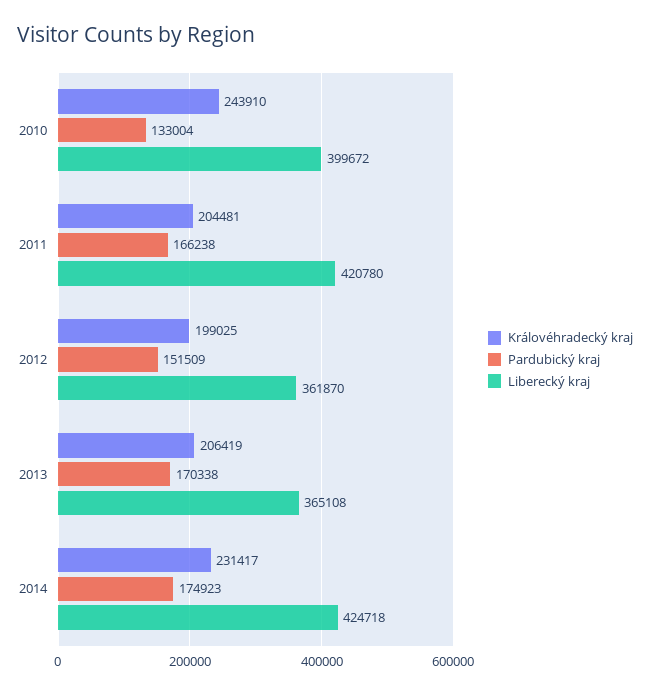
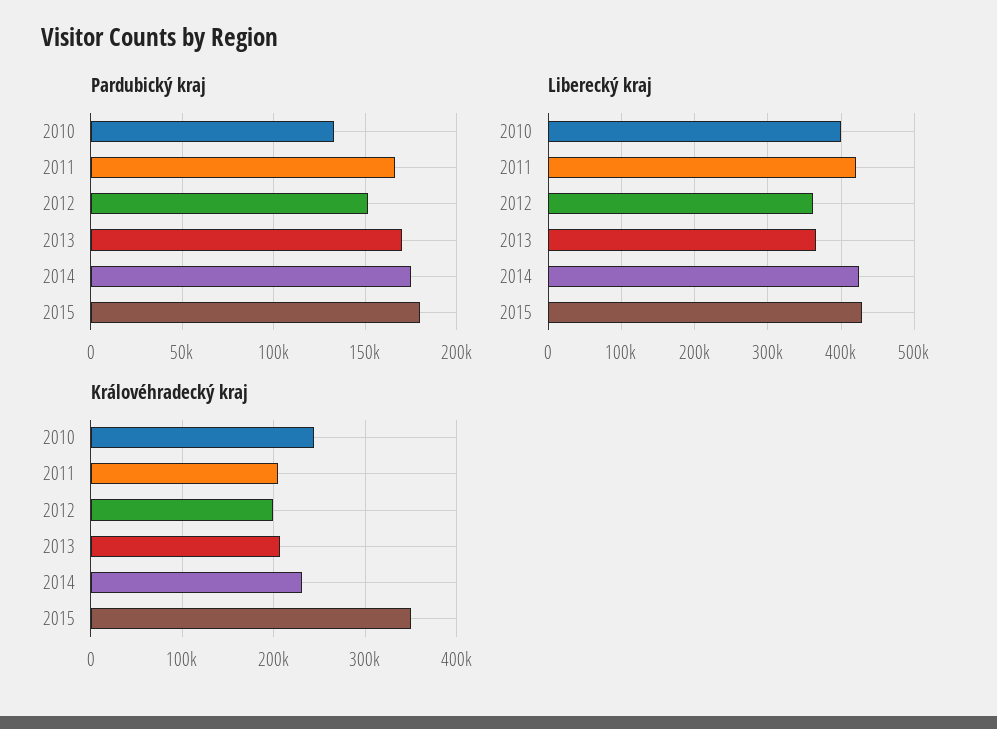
Pardubický kraj, 2015: none -> 180000
Liberecký kraj, 2015: none -> 430000
Královéhradecký kraj, 2015: none -> 350000

